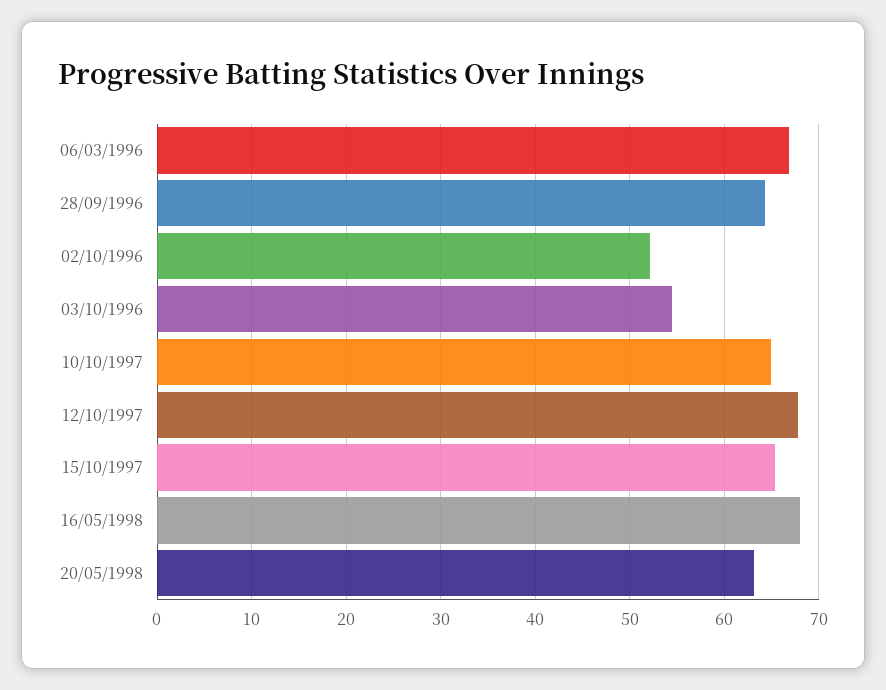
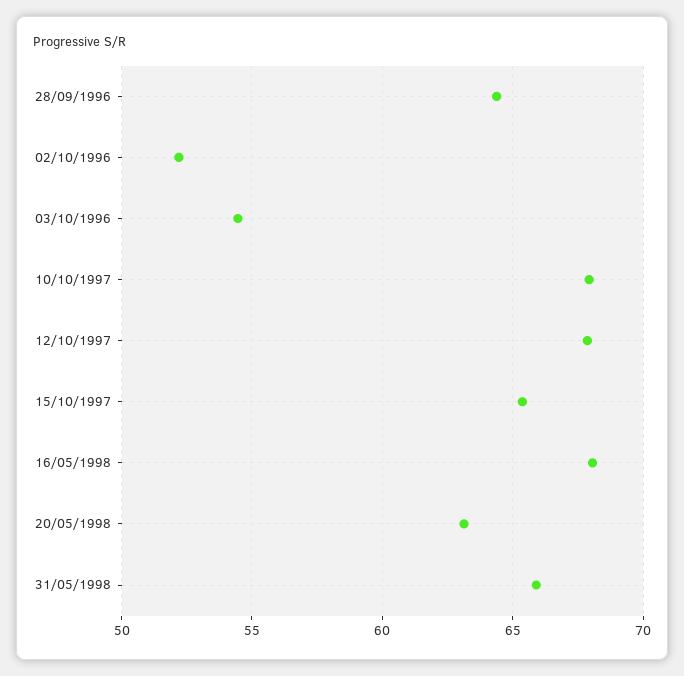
06/03/1996: 67 -> none
10/10/1997: 65 -> 68
31/05/1998: none -> 66

